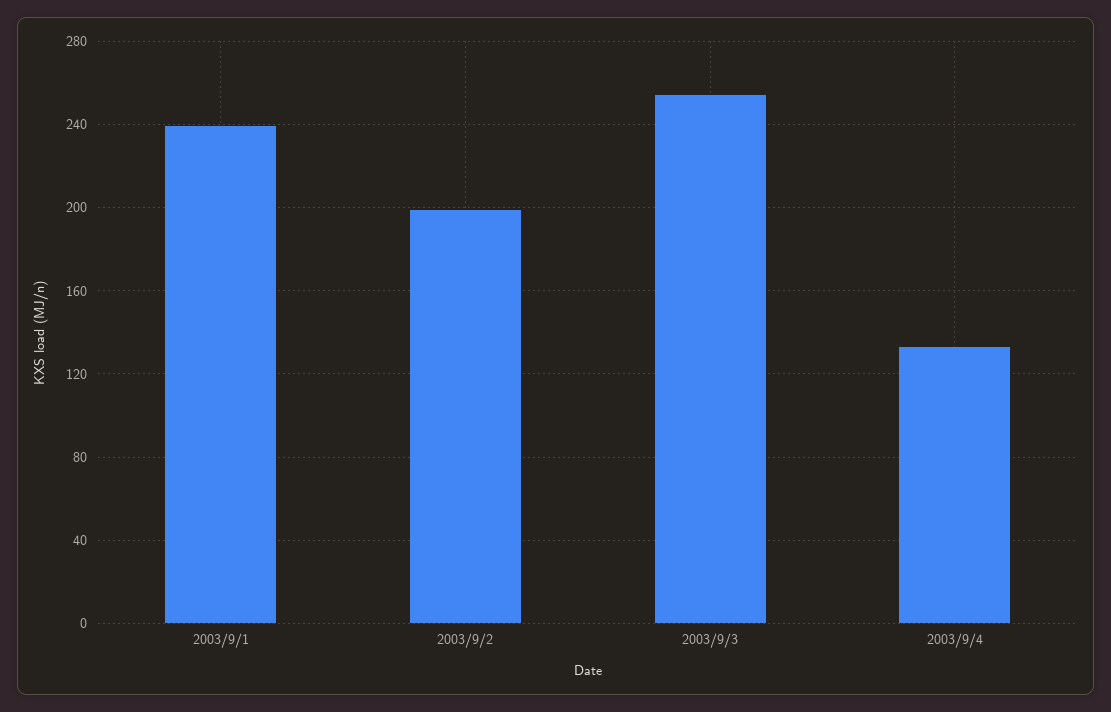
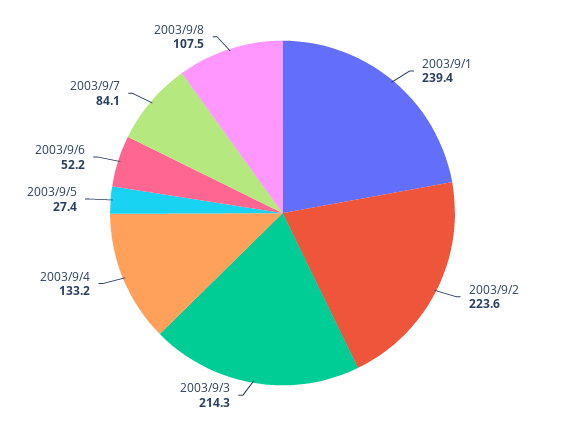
2003/9/2: 200 -> 223.6
2003/9/3: 255 -> 214.3
2003/9/5: none -> 27.4
2003/9/6: none -> 52.2
2003/9/7: none -> 84.1
2003/9/8: none -> 107.5

